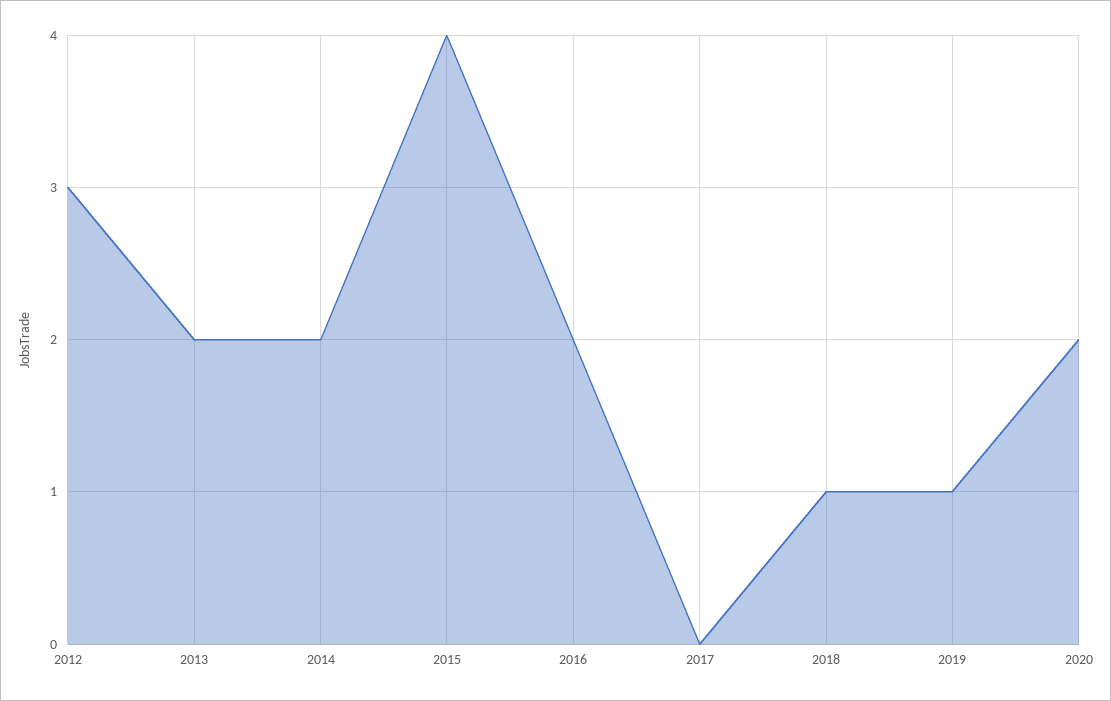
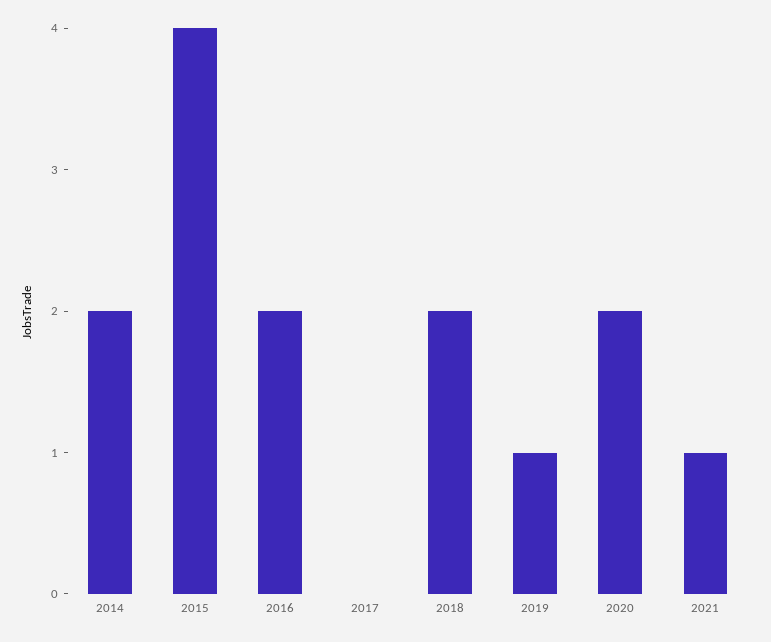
2012: 3 -> none
2013: 2 -> none
2018: 1 -> 2
2021: none -> 1

